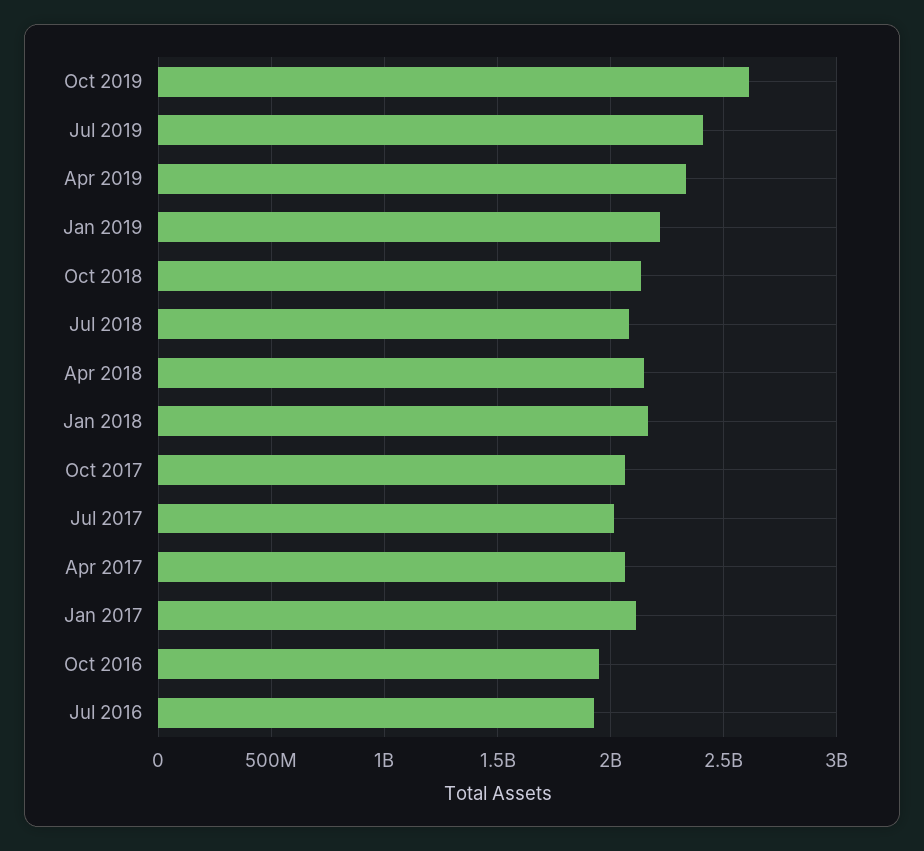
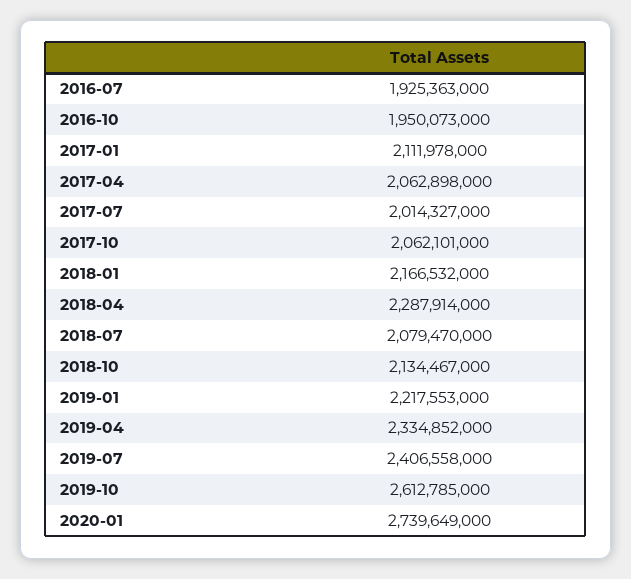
Apr 2018: 2150000000 -> 2287914000
2020-01: none -> 2739649000

